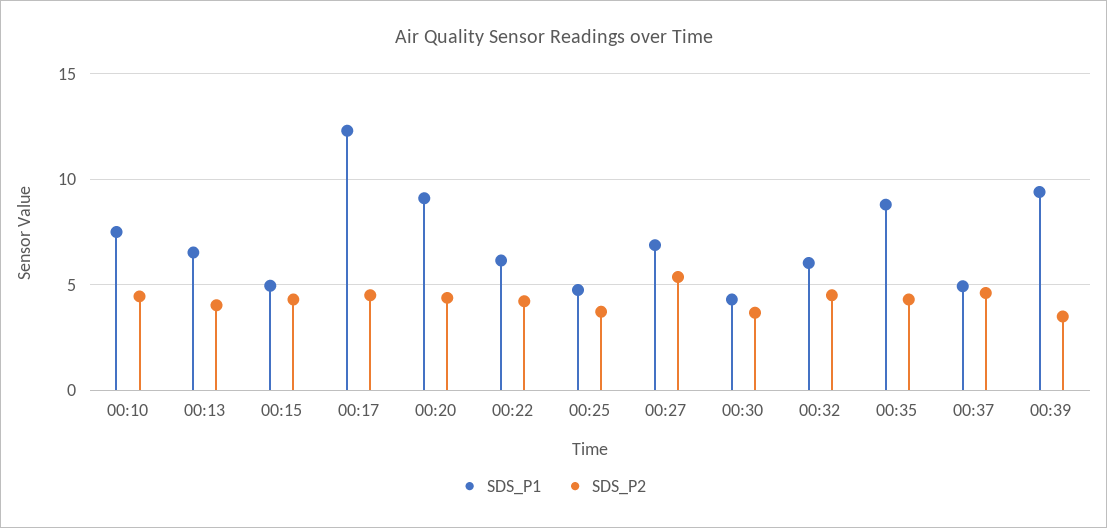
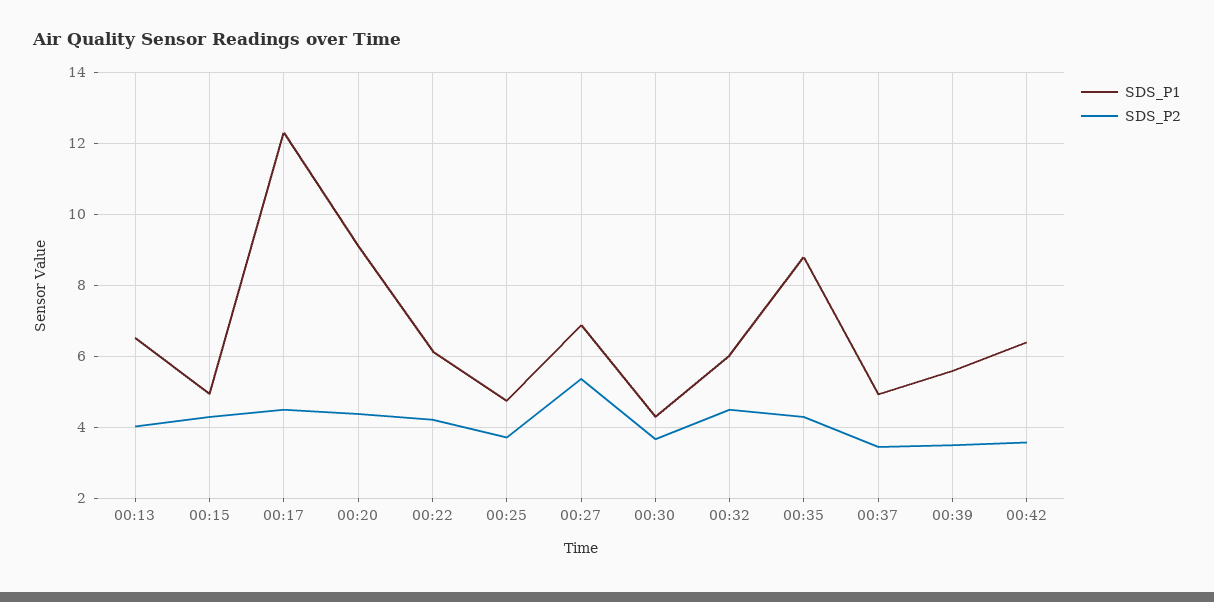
SDS_P1, 00:10: 7.5 -> none
SDS_P2, 00:10: 4.5 -> none
SDS_P2, 00:37: 4.5 -> 3.4
SDS_P1, 00:39: 9.5 -> 5.6
SDS_P1, 00:42: none -> 6.4
SDS_P2, 00:42: none -> 3.6

